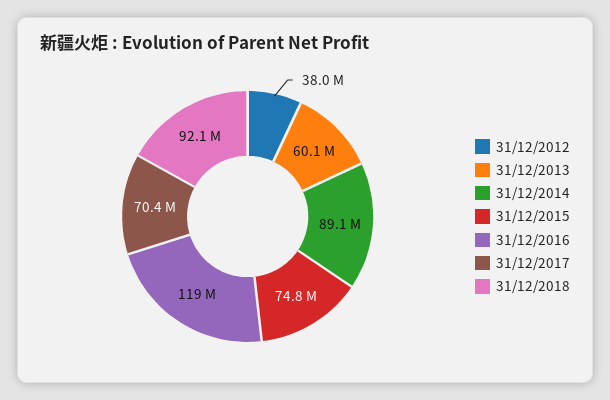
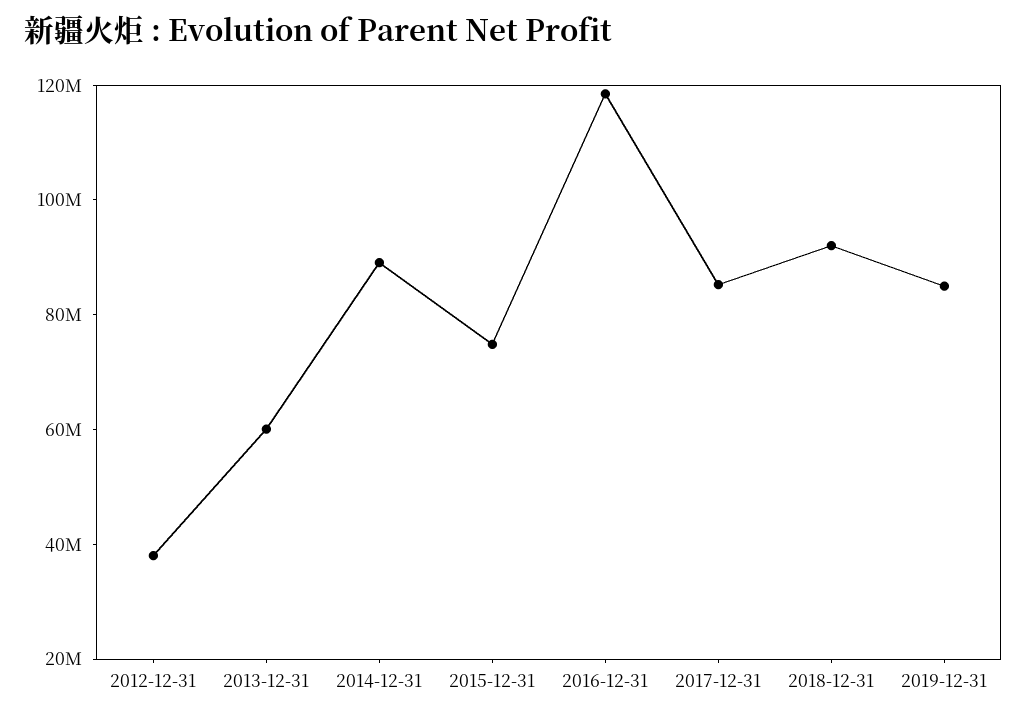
31/12/2017: 70400000 -> 85000000
2019-12-31: none -> 85000000

